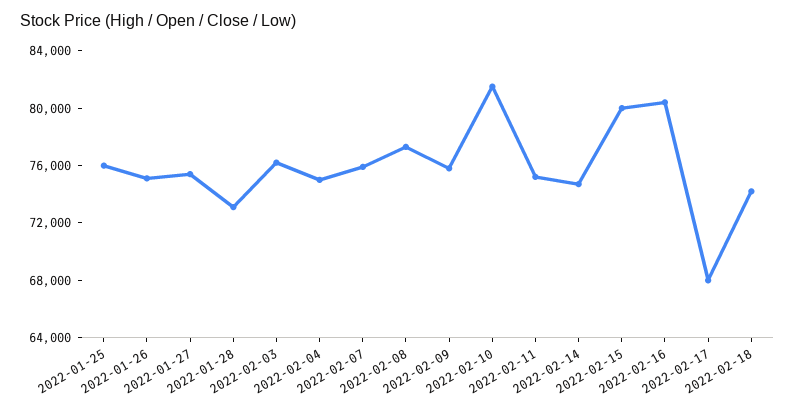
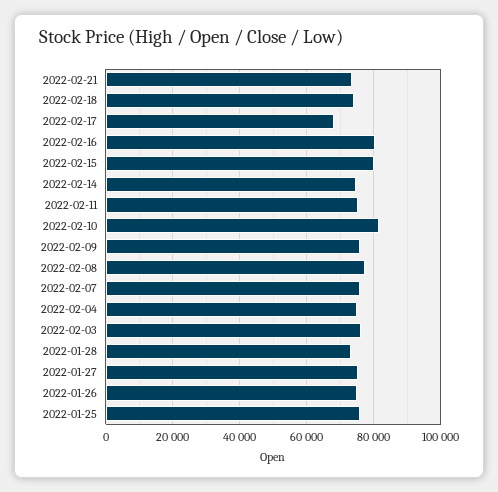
2022-02-21: none -> 74000

